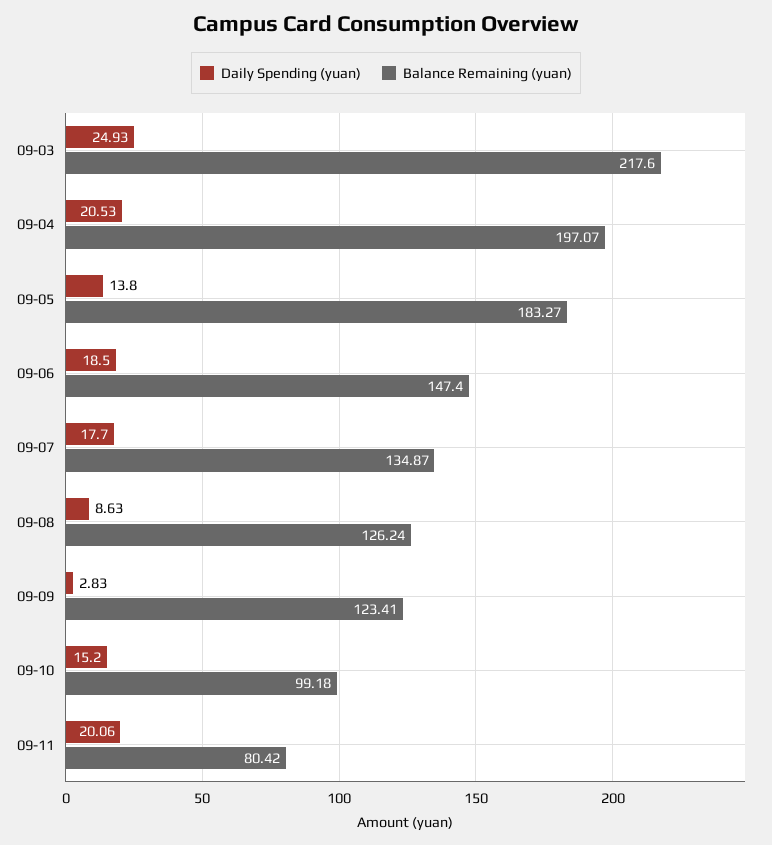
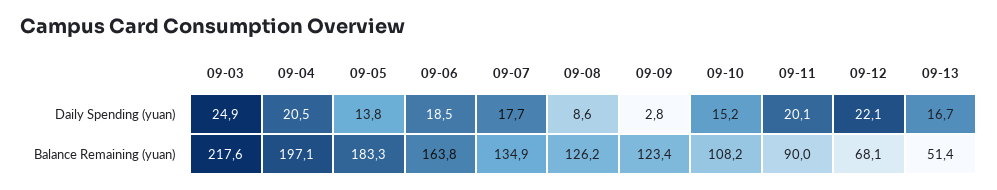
Balance Remaining (yuan), 09-06: 147.4 -> 163.8
Balance Remaining (yuan), 09-10: 99.18 -> 108.2
Balance Remaining (yuan), 09-11: 80.42 -> 90
Daily Spending (yuan), 09-12: none -> 22.1
Daily Spending (yuan), 09-13: none -> 16.7
Balance Remaining (yuan), 09-12: none -> 68.1
Balance Remaining (yuan), 09-13: none -> 51.4

